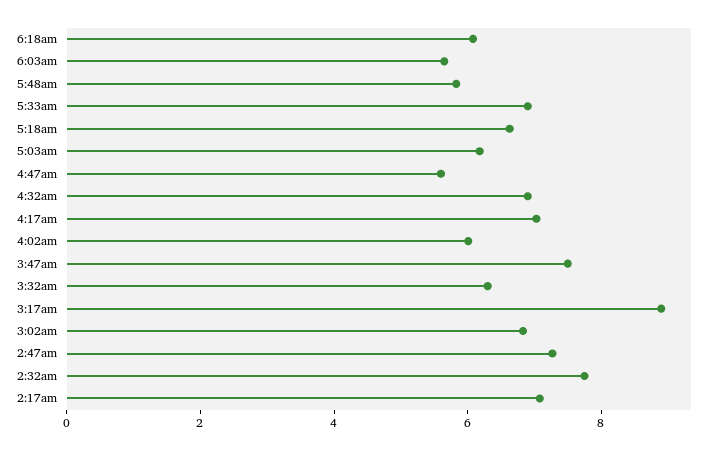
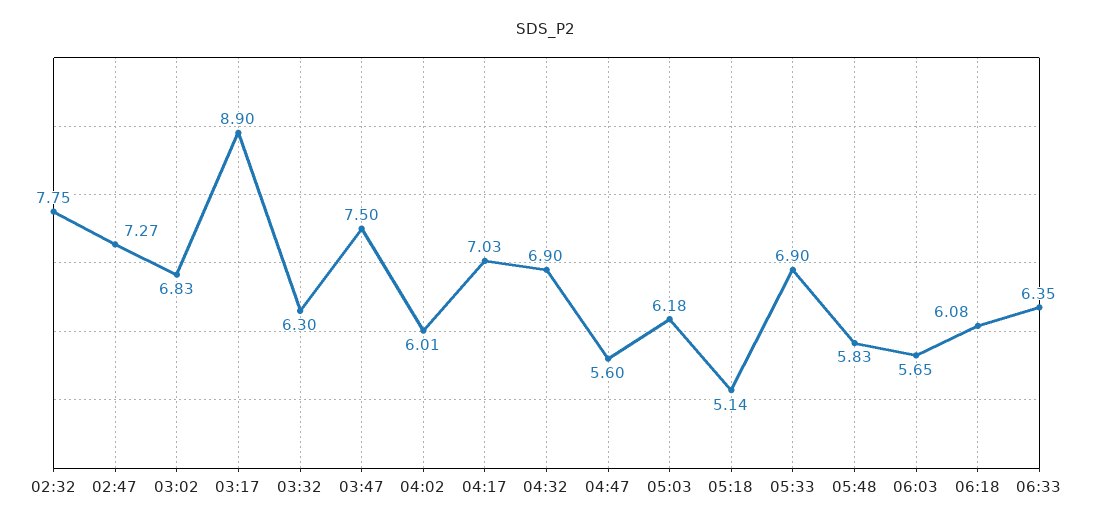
5:18am: 6.5 -> 5.14
2:17am: 7 -> none
06:33: none -> 6.35

